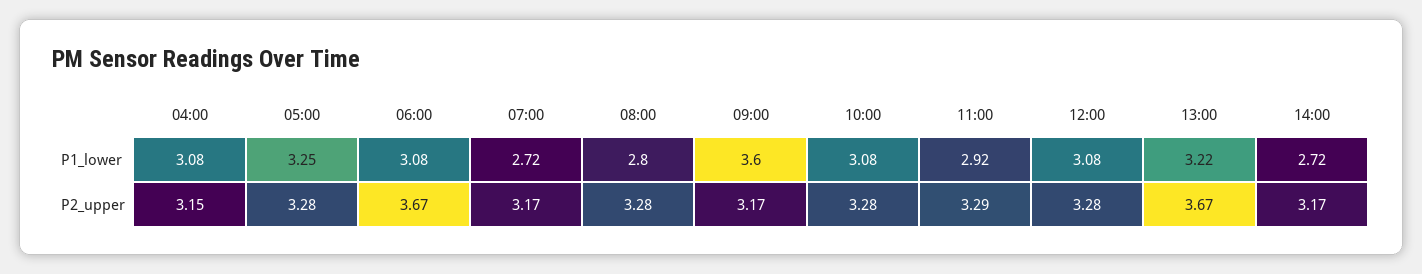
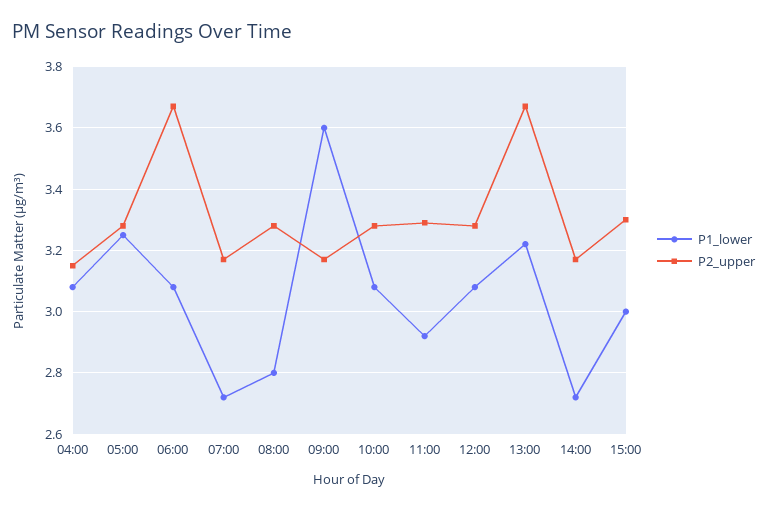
P1_lower, 15:00: none -> 3
P2_upper, 15:00: none -> 3.3

